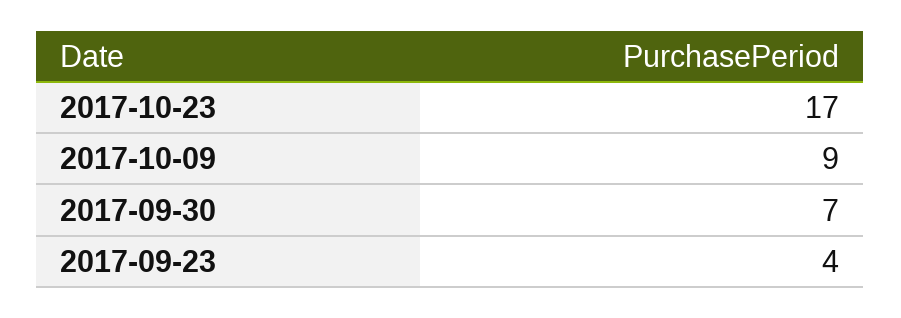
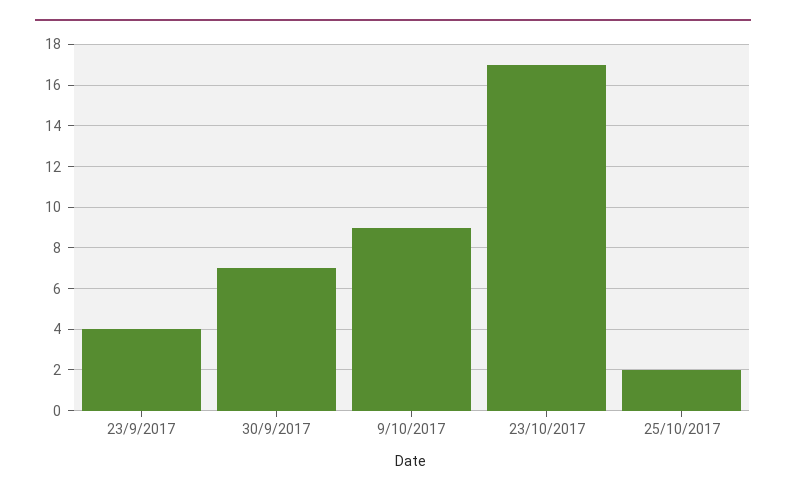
25/10/2017: none -> 2

